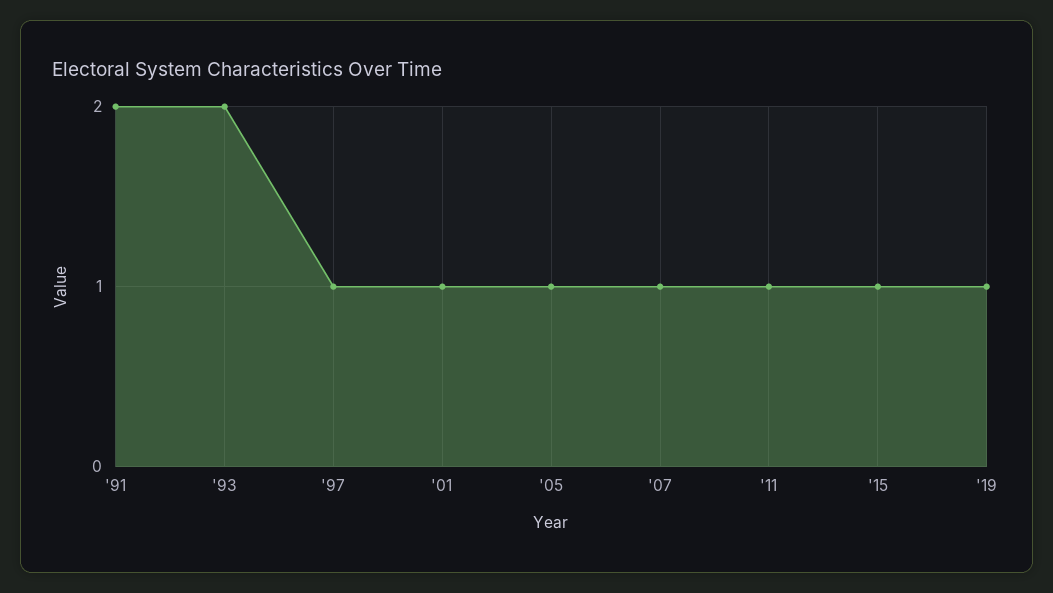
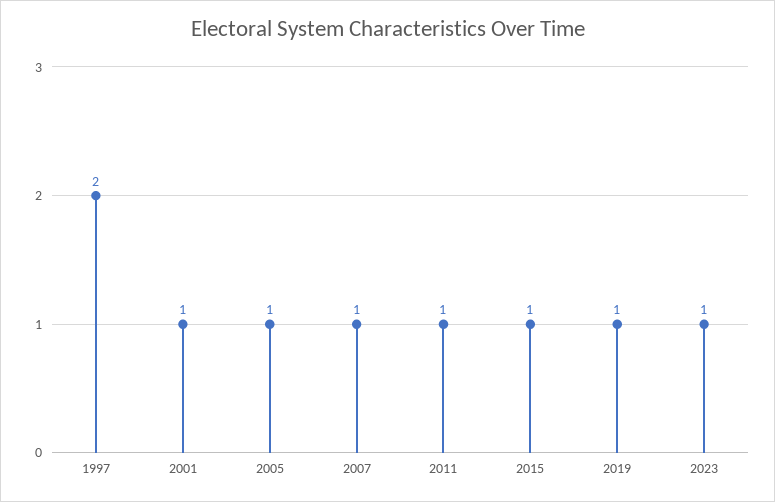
'91: 2 -> none
'93: 2 -> none
'97: 1 -> 2
2023: none -> 1

